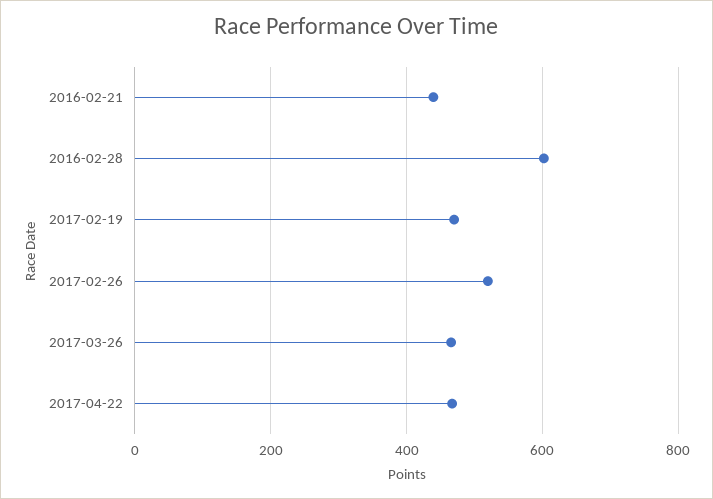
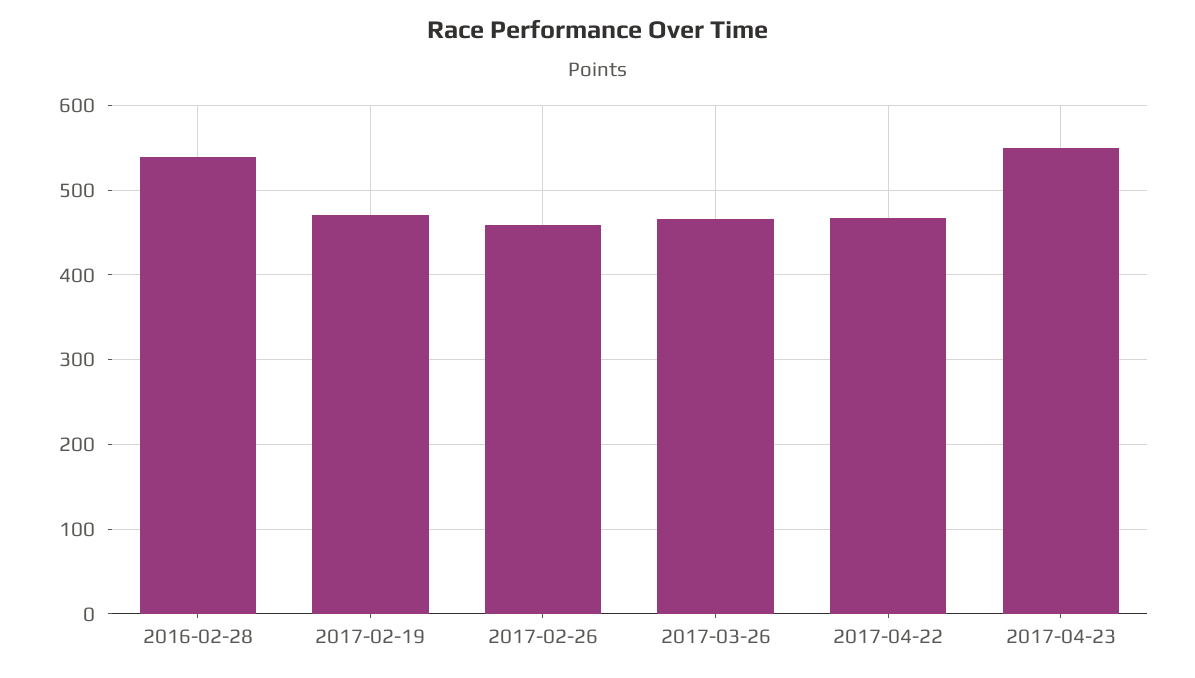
2016-02-21: 440 -> none
2016-02-28: 600 -> 540
2017-02-26: 520 -> 460
2017-04-23: none -> 550

